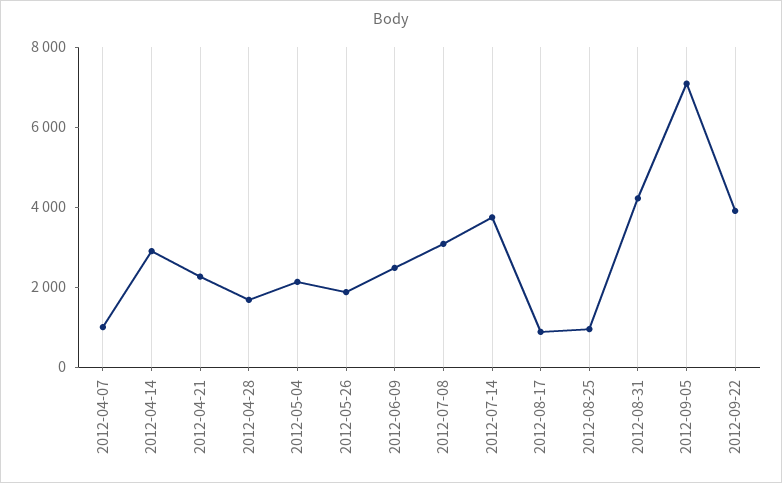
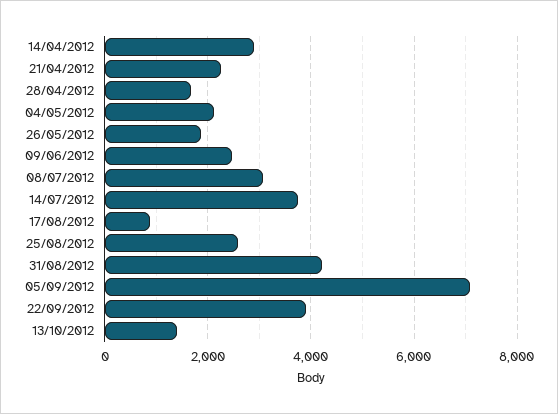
2012-04-07: 1000 -> none
2012-08-25: 1000 -> 2600
13/10/2012: none -> 1400

